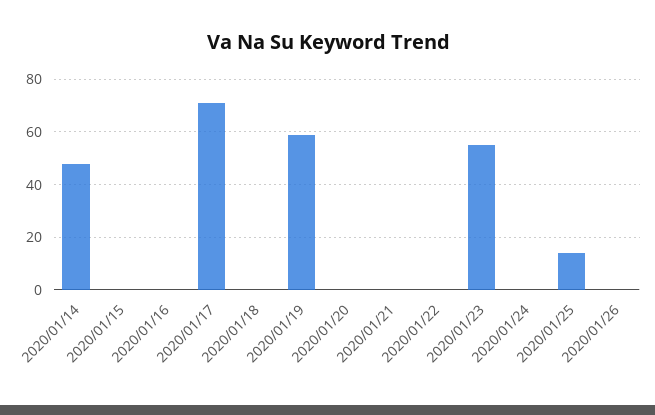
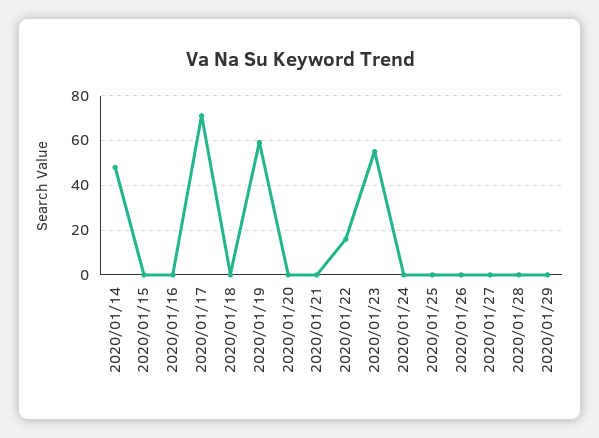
2020/01/22: 0 -> 15
2020/01/25: 15 -> 0
2020/01/27: none -> 0
2020/01/28: none -> 0
2020/01/29: none -> 0

